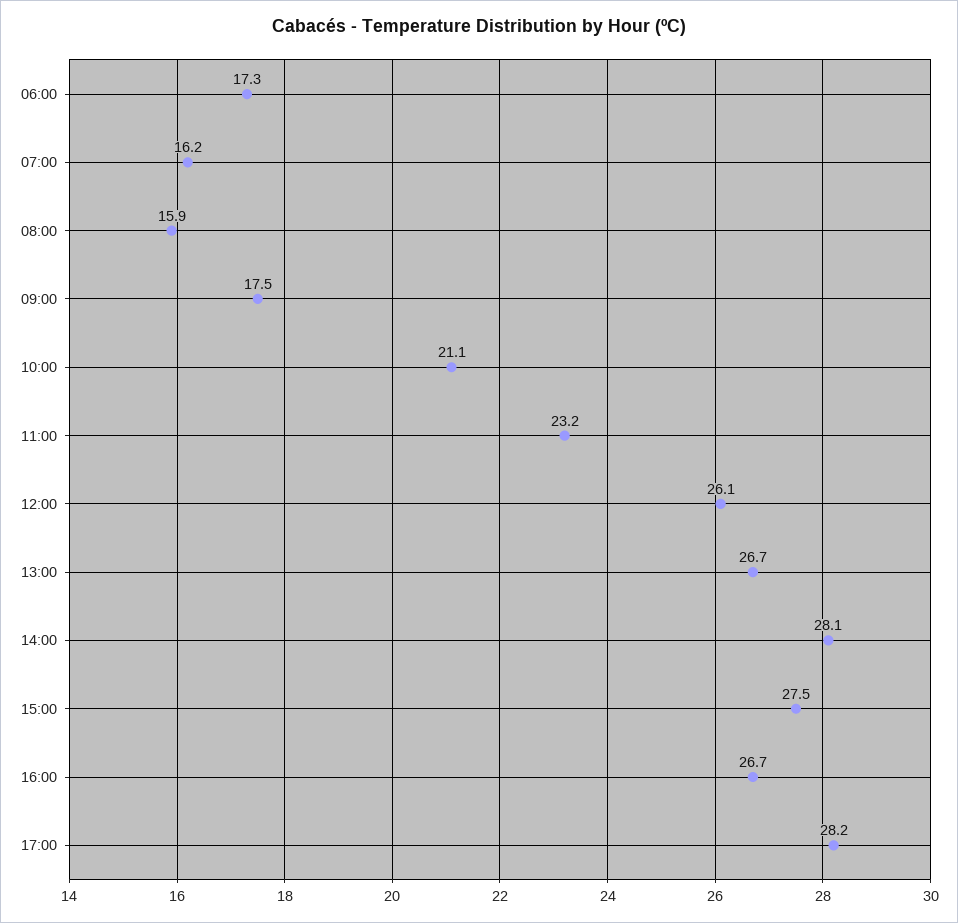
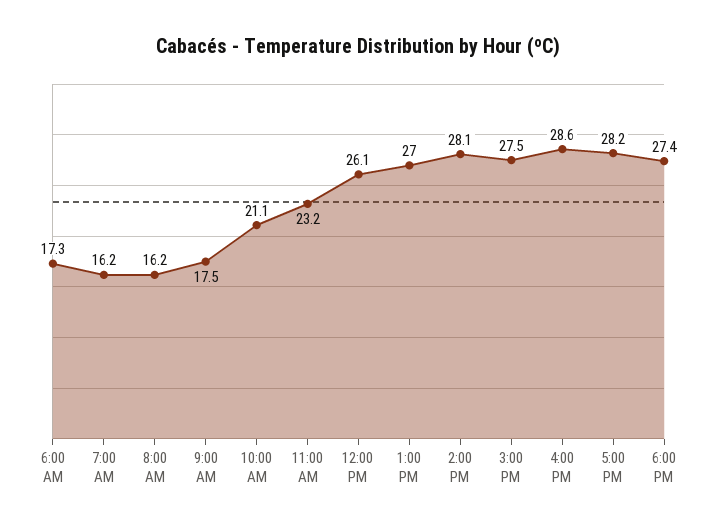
08:00: 15.9 -> 16.2
13:00: 26.7 -> 27
16:00: 26.7 -> 28.6
6:00 PM: none -> 27.4

